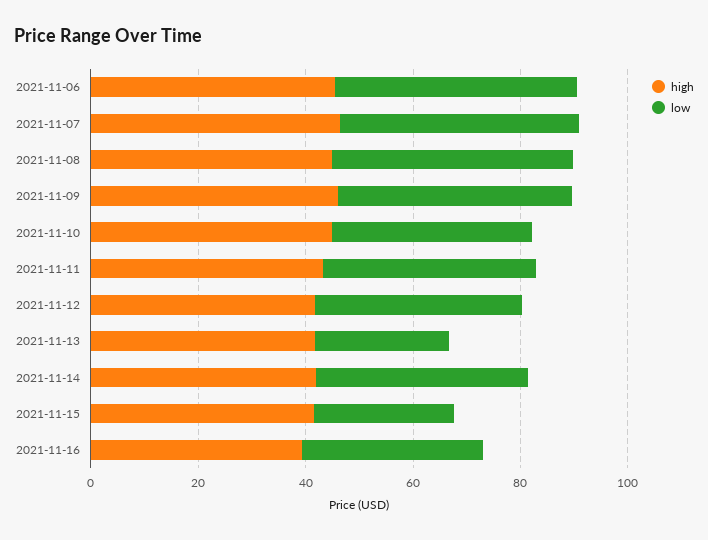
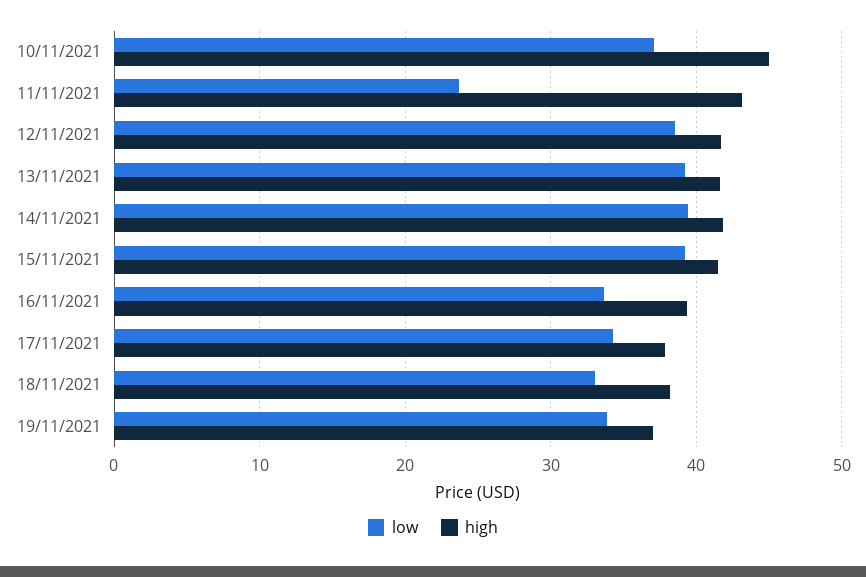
high, 2021-11-06: 45 -> none
low, 2021-11-06: 45 -> none
high, 2021-11-07: 45 -> none
low, 2021-11-07: 45 -> none
high, 2021-11-08: 45 -> none
low, 2021-11-08: 45 -> none
high, 2021-11-09: 45 -> none
low, 2021-11-09: 45 -> none
low, 2021-11-11: 40 -> 24
low, 2021-11-13: 25 -> 39
low, 2021-11-15: 25 -> 39
low, 17/11/2021: none -> 34
high, 17/11/2021: none -> 38
low, 18/11/2021: none -> 33
high, 18/11/2021: none -> 38
low, 19/11/2021: none -> 34
high, 19/11/2021: none -> 37

